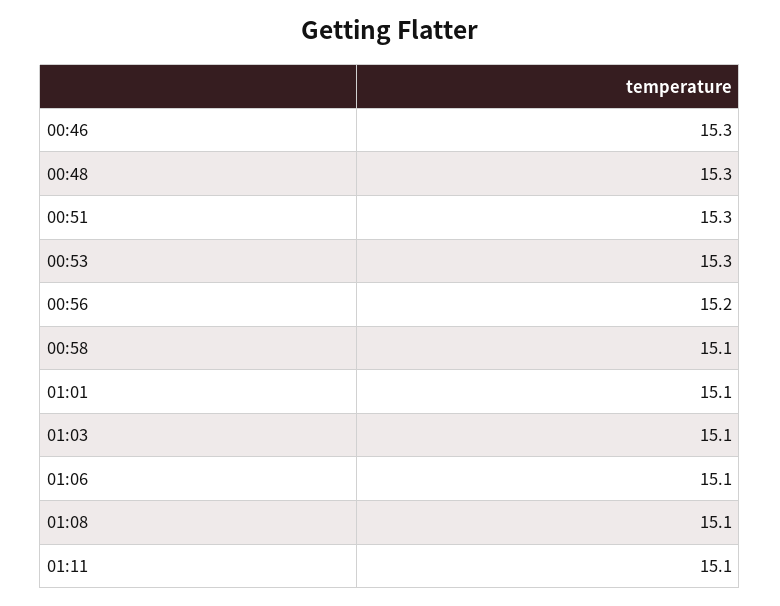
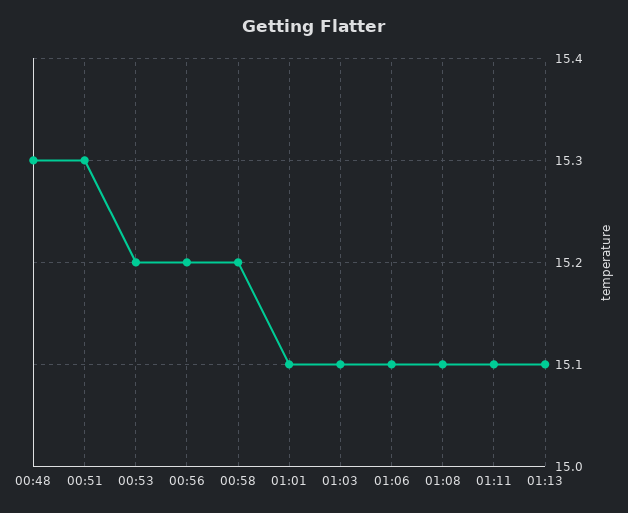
00:46: 15.3 -> none
00:53: 15.3 -> 15.2
00:58: 15.1 -> 15.2
01:13: none -> 15.1

